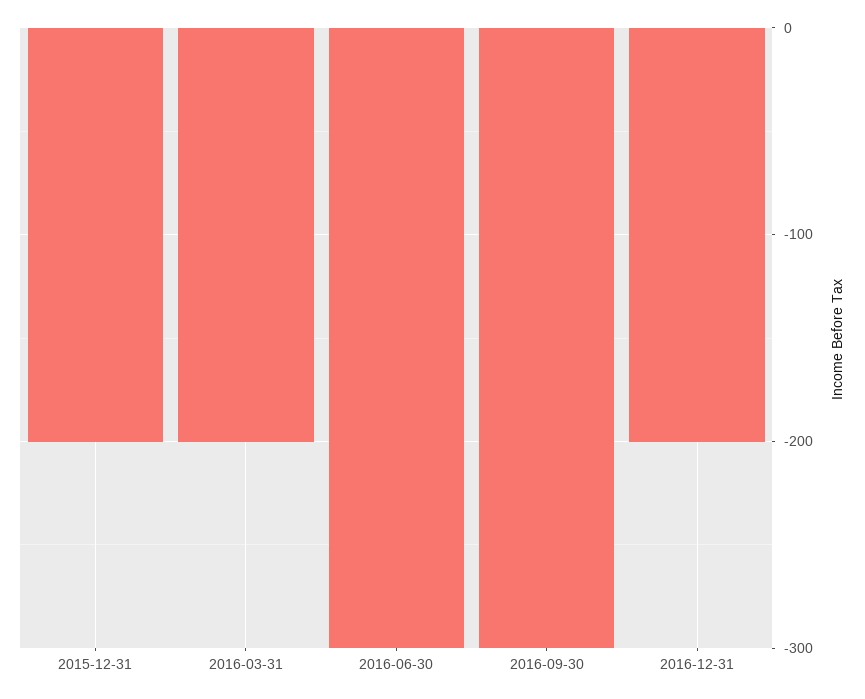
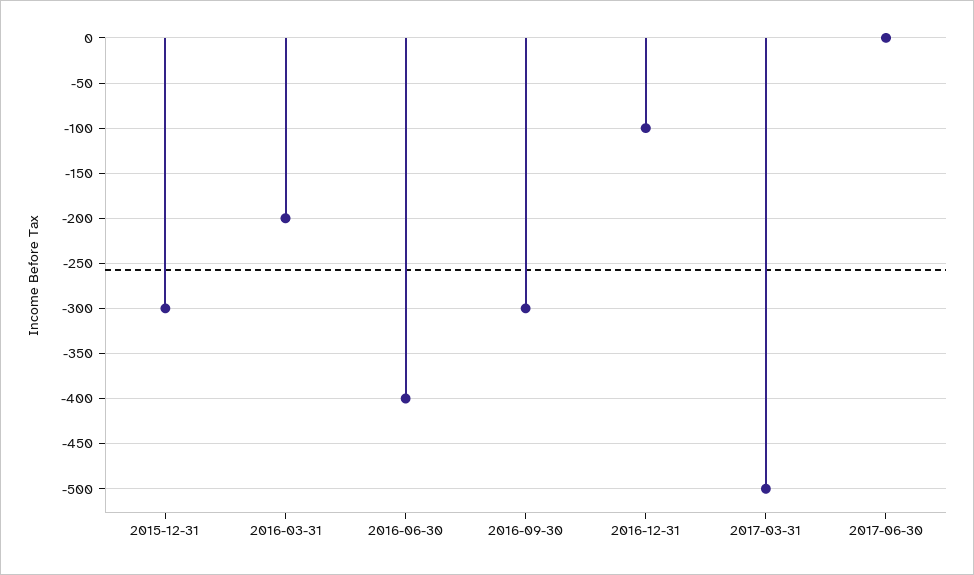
2015-12-31: -200 -> -300
2016-06-30: -300 -> -400
2016-12-31: -200 -> -100
2017-03-31: none -> -500
2017-06-30: none -> 0

